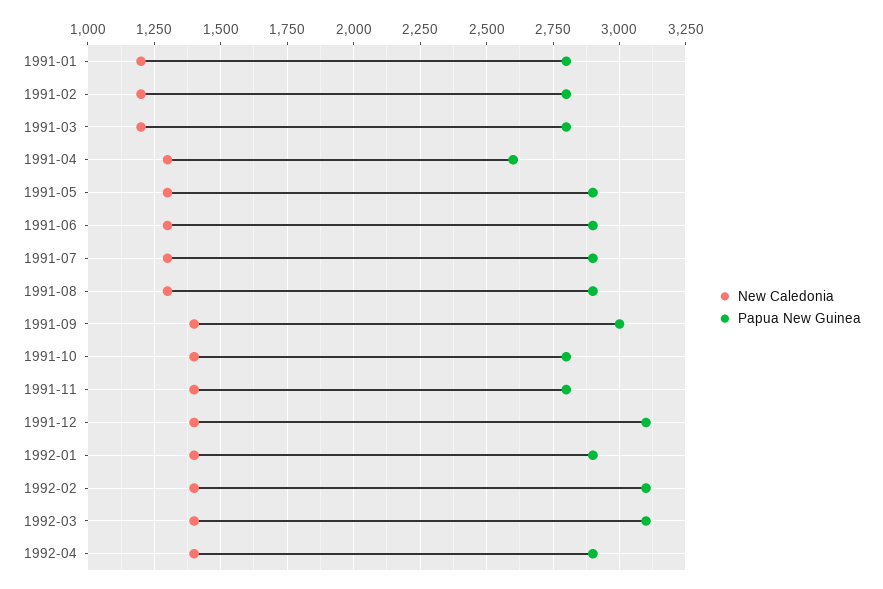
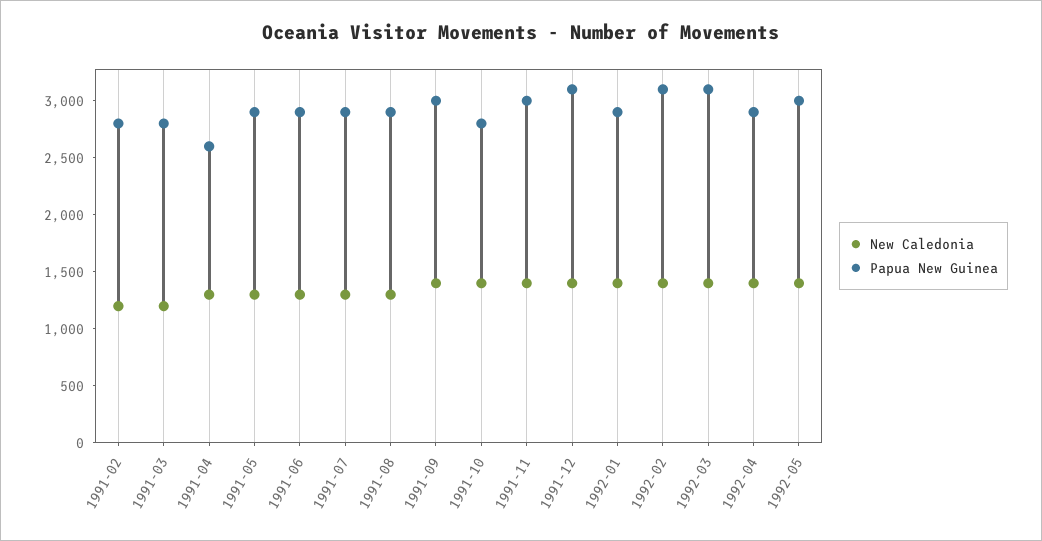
New Caledonia, 1991-01: 1200 -> none
Papua New Guinea, 1991-01: 2800 -> none
Papua New Guinea, 1991-11: 2800 -> 3000
New Caledonia, 1992-05: none -> 1400
Papua New Guinea, 1992-05: none -> 3000

